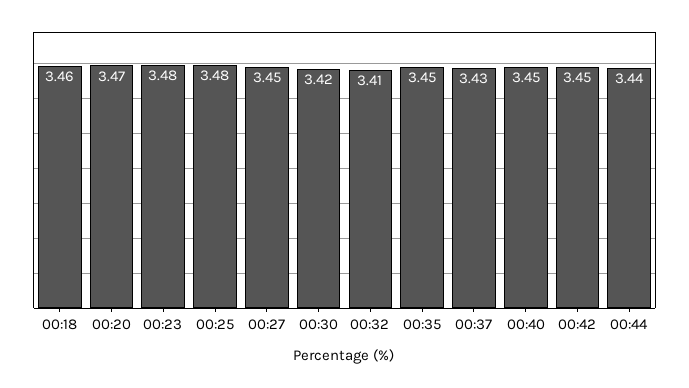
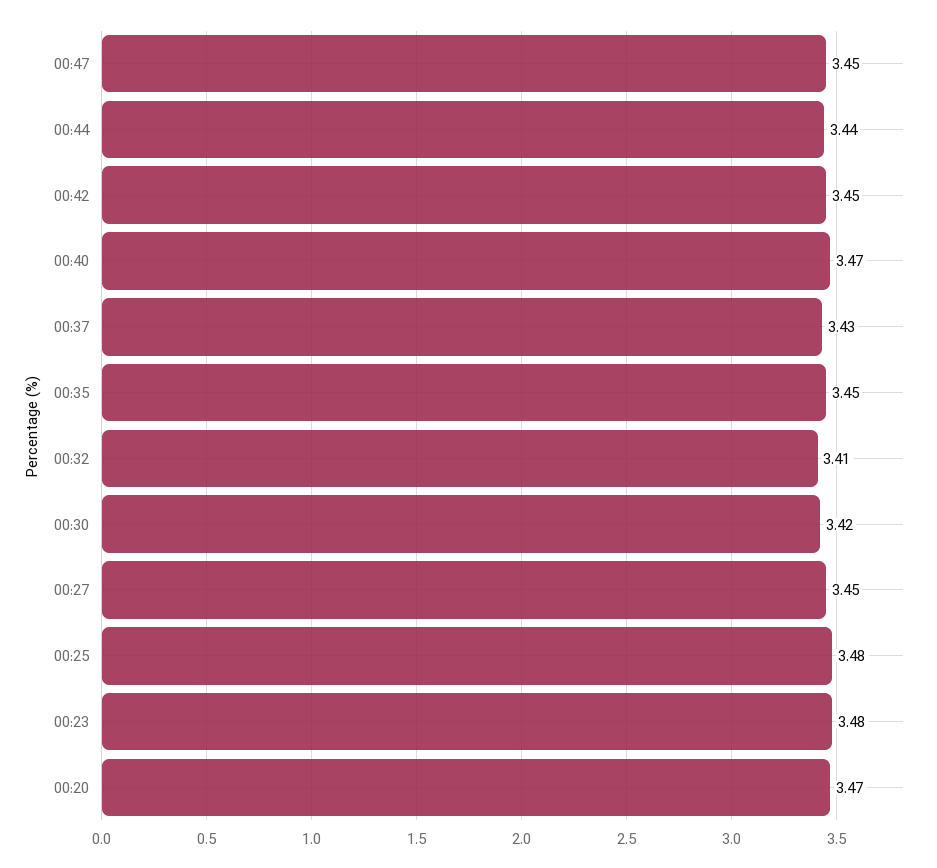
00:18: 3.46 -> none
00:40: 3.45 -> 3.47
00:47: none -> 3.45

